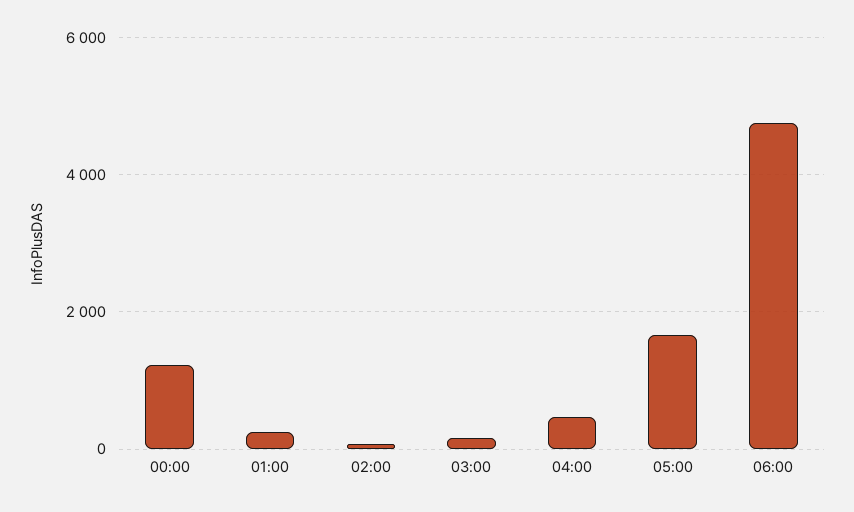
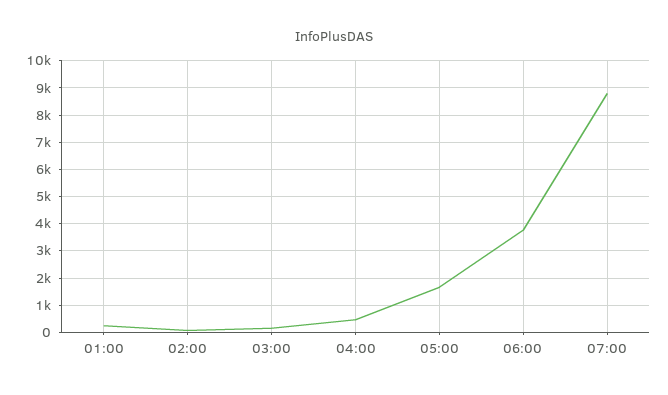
00:00: 1200 -> none
06:00: 4800 -> 3750
07:00: none -> 8750

